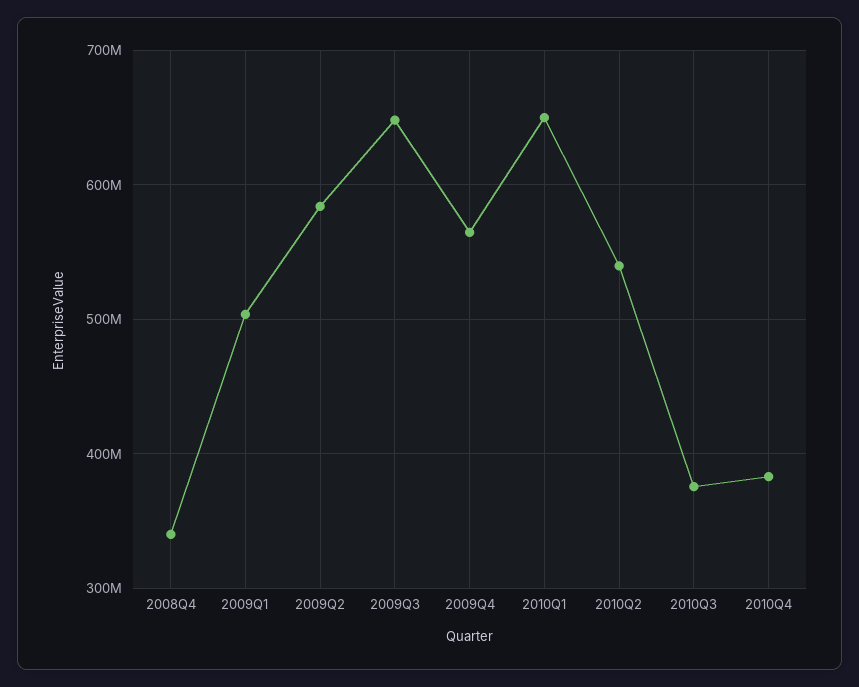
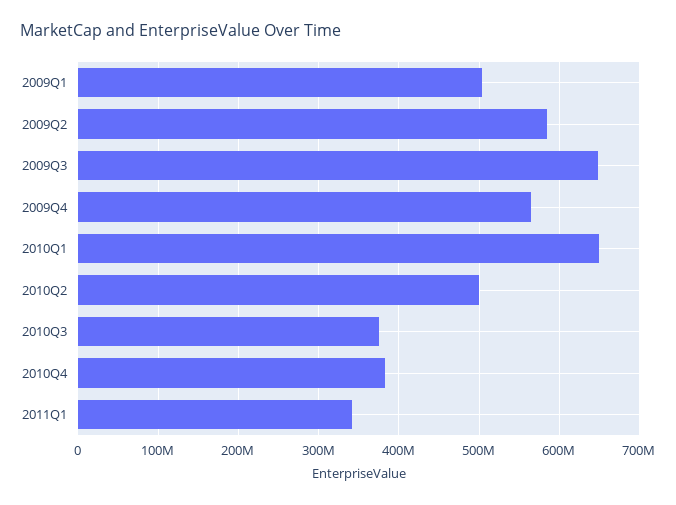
2008Q4: 340000000 -> none
2010Q2: 540000000 -> 500000000
2011Q1: none -> 340000000

